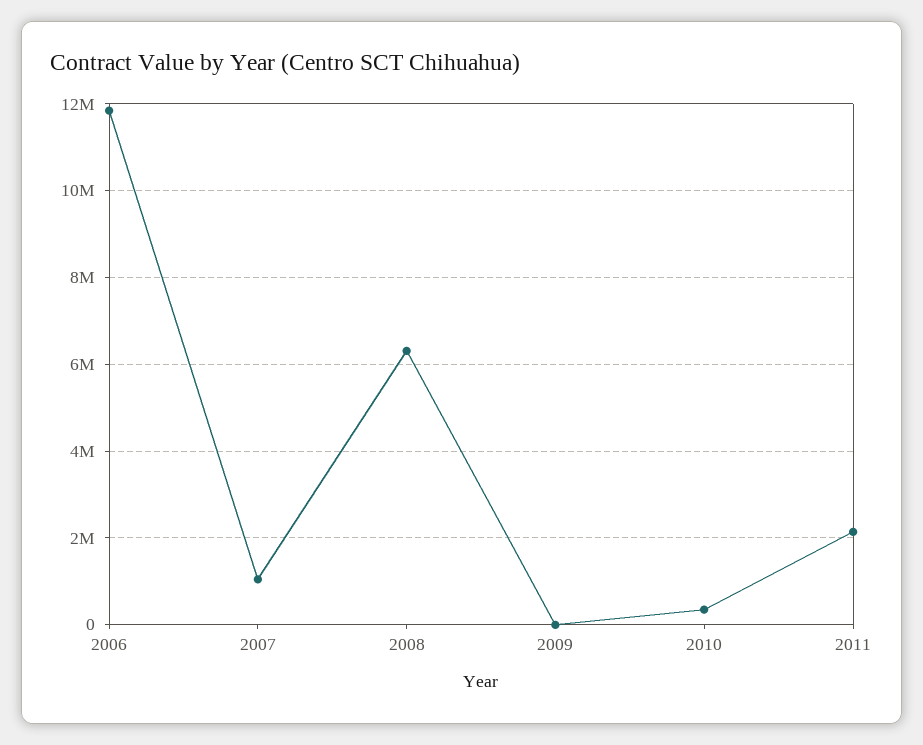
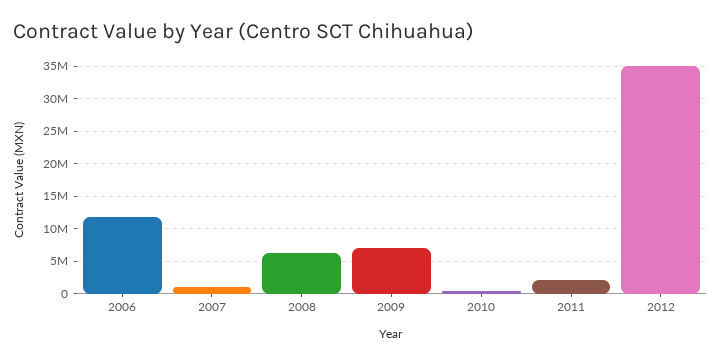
2009: 0 -> 7000000
2012: none -> 35000000

